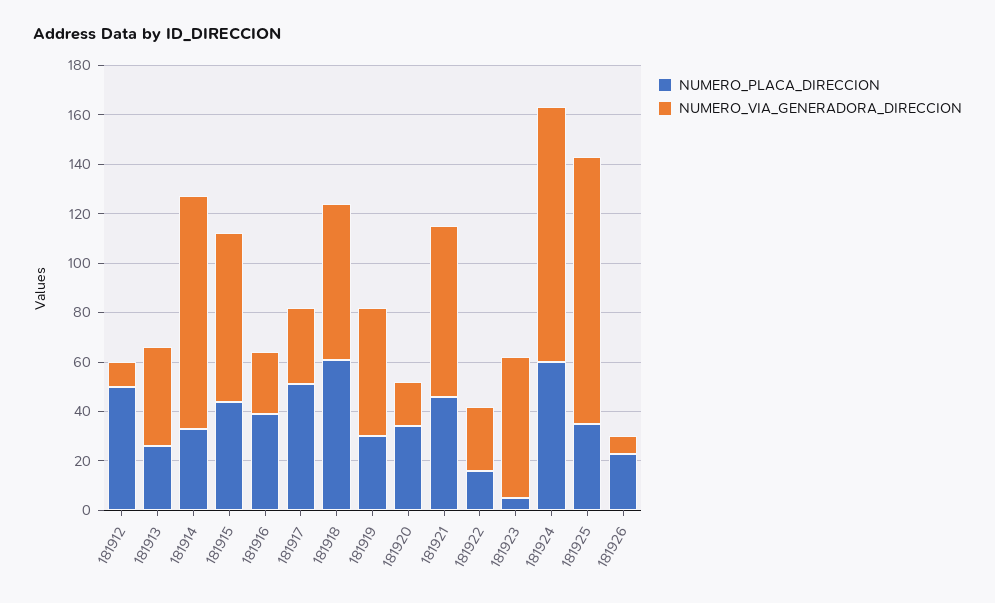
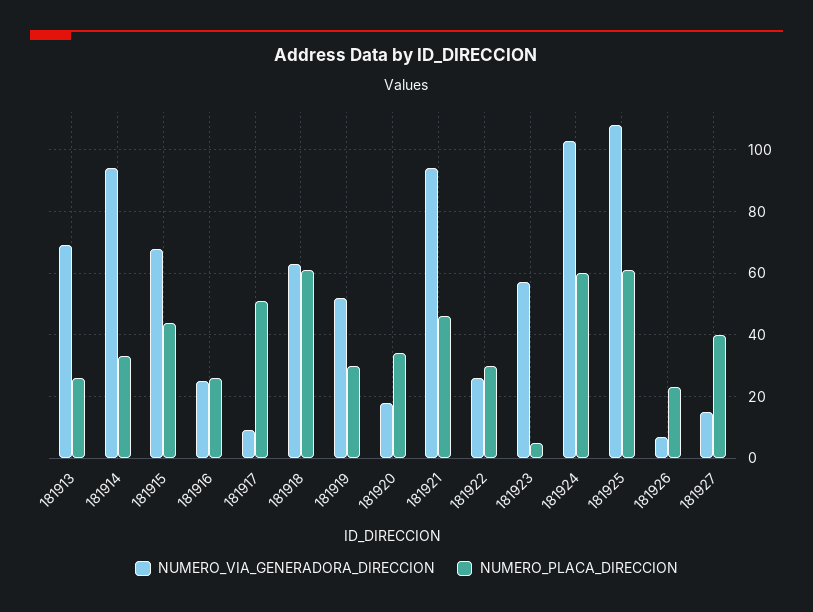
NUMERO_PLACA_DIRECCION, 181912: 50 -> none
NUMERO_VIA_GENERADORA_DIRECCION, 181912: 10 -> none
NUMERO_VIA_GENERADORA_DIRECCION, 181913: 40 -> 70
NUMERO_PLACA_DIRECCION, 181916: 40 -> 25
NUMERO_VIA_GENERADORA_DIRECCION, 181917: 30 -> 10
NUMERO_VIA_GENERADORA_DIRECCION, 181921: 70 -> 95
NUMERO_PLACA_DIRECCION, 181922: 15 -> 30
NUMERO_PLACA_DIRECCION, 181925: 35 -> 60
NUMERO_VIA_GENERADORA_DIRECCION, 181927: none -> 15
NUMERO_PLACA_DIRECCION, 181927: none -> 40

